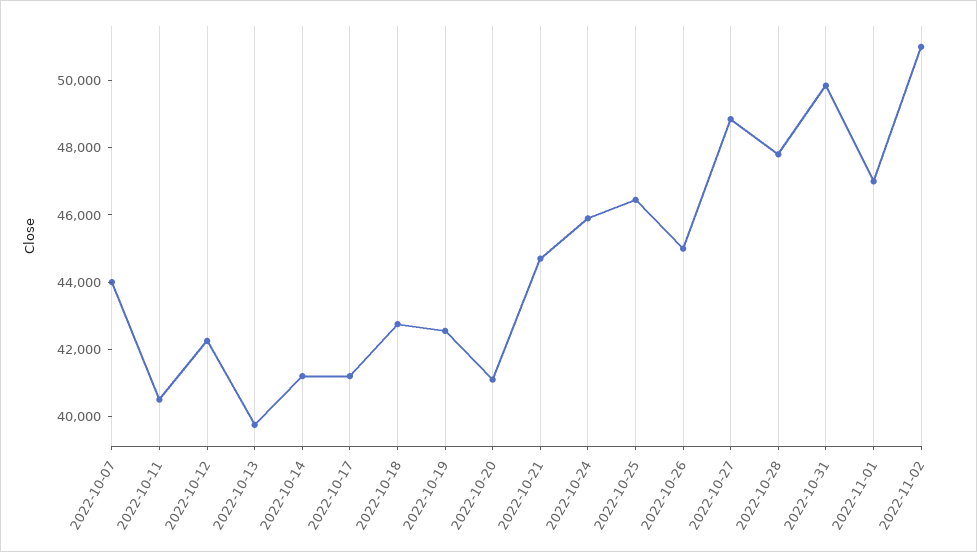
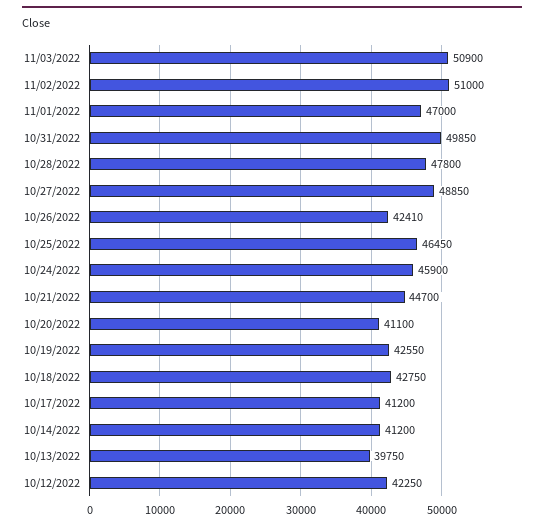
2022-10-07: 44000 -> none
2022-10-11: 40500 -> none
2022-10-26: 45000 -> 42410
11/03/2022: none -> 50900

